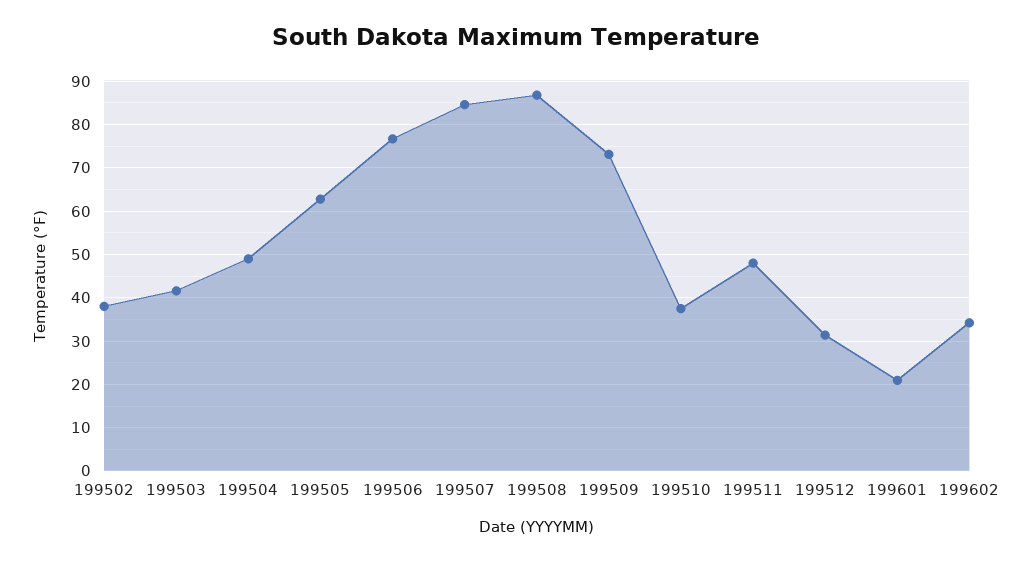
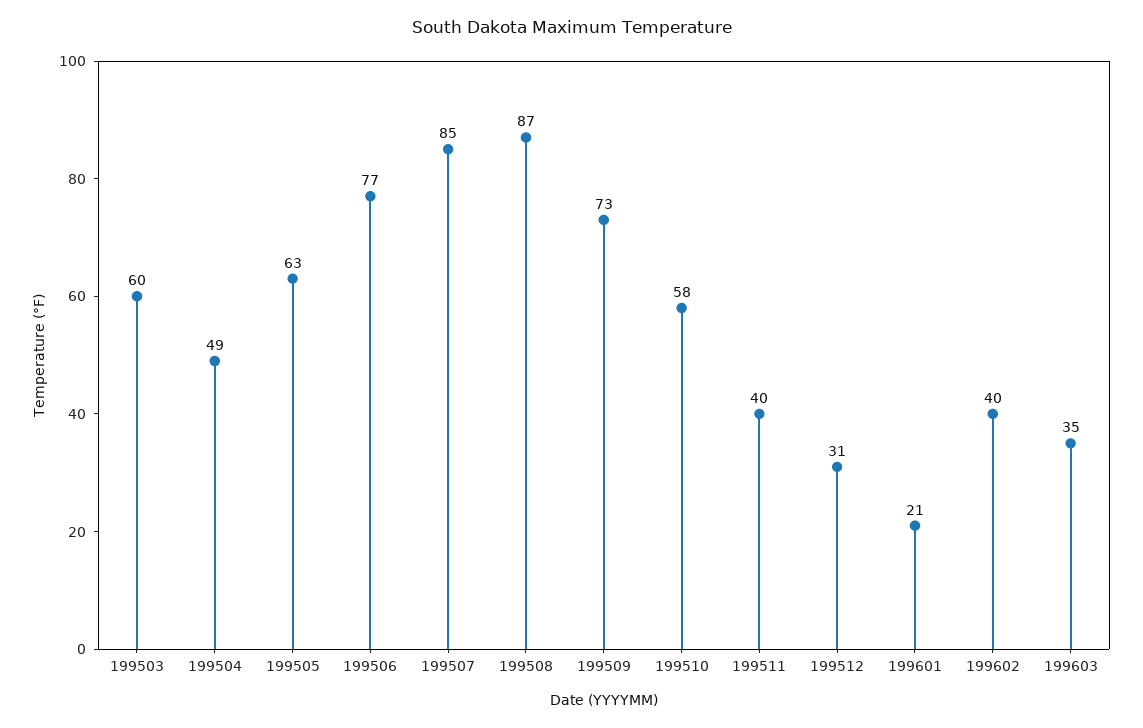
199502: 38 -> none
199503: 42 -> 60
199510: 38 -> 58
199511: 48 -> 40
199602: 34 -> 40
199603: none -> 35

